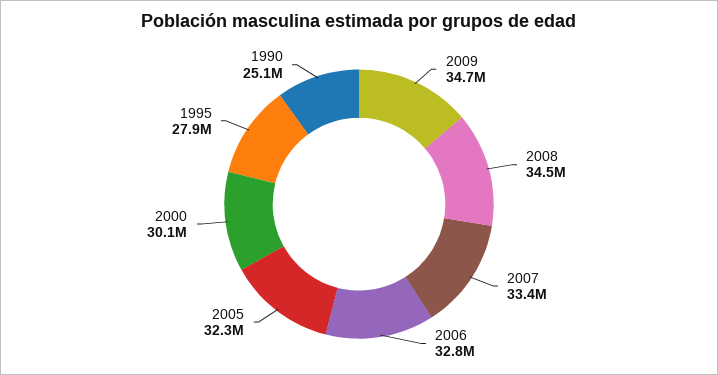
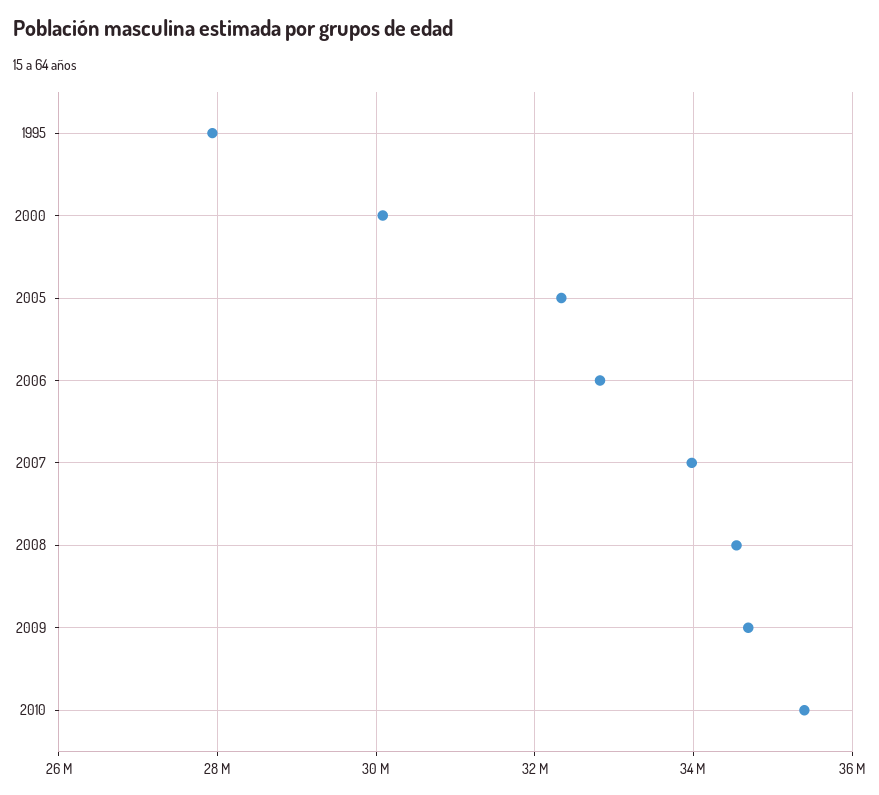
2007: 33400000 -> 34000000
1990: 25100000 -> none
2010: none -> 35400000

